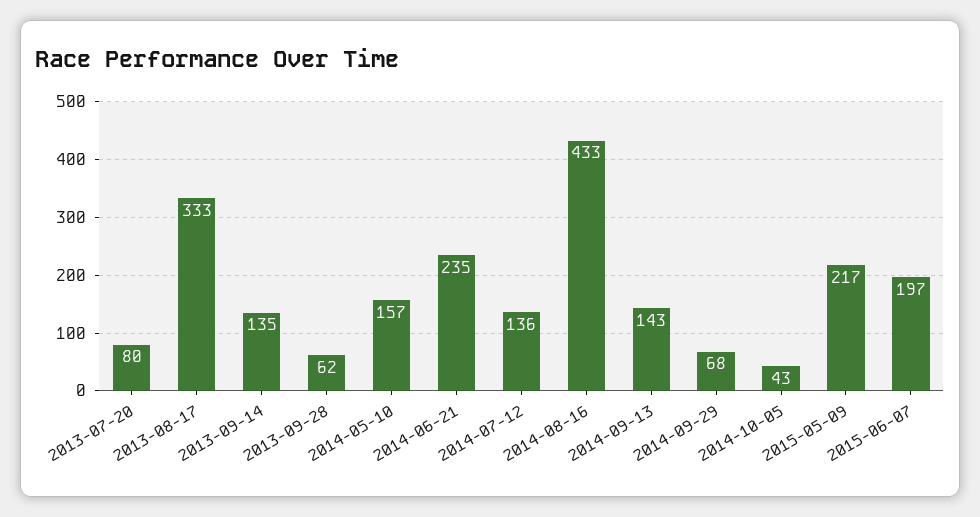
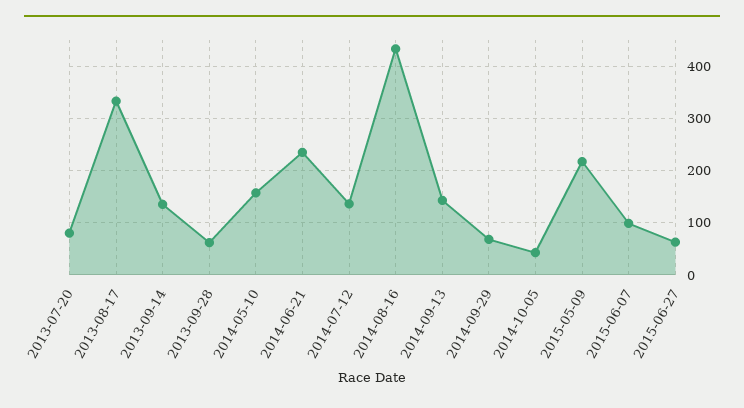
2015-06-07: 197 -> 100
2015-06-27: none -> 60

